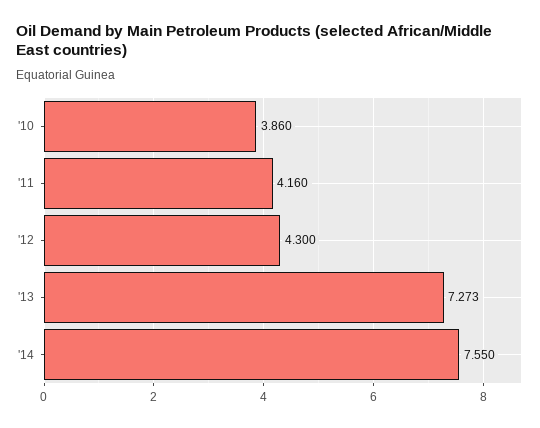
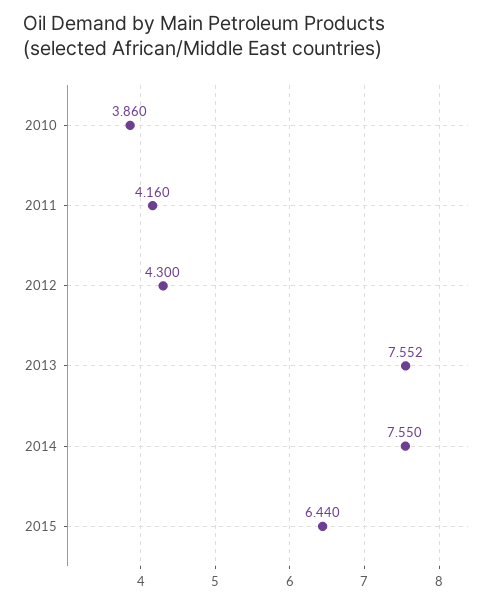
'13: 7.273 -> 7.552
2015: none -> 6.44

